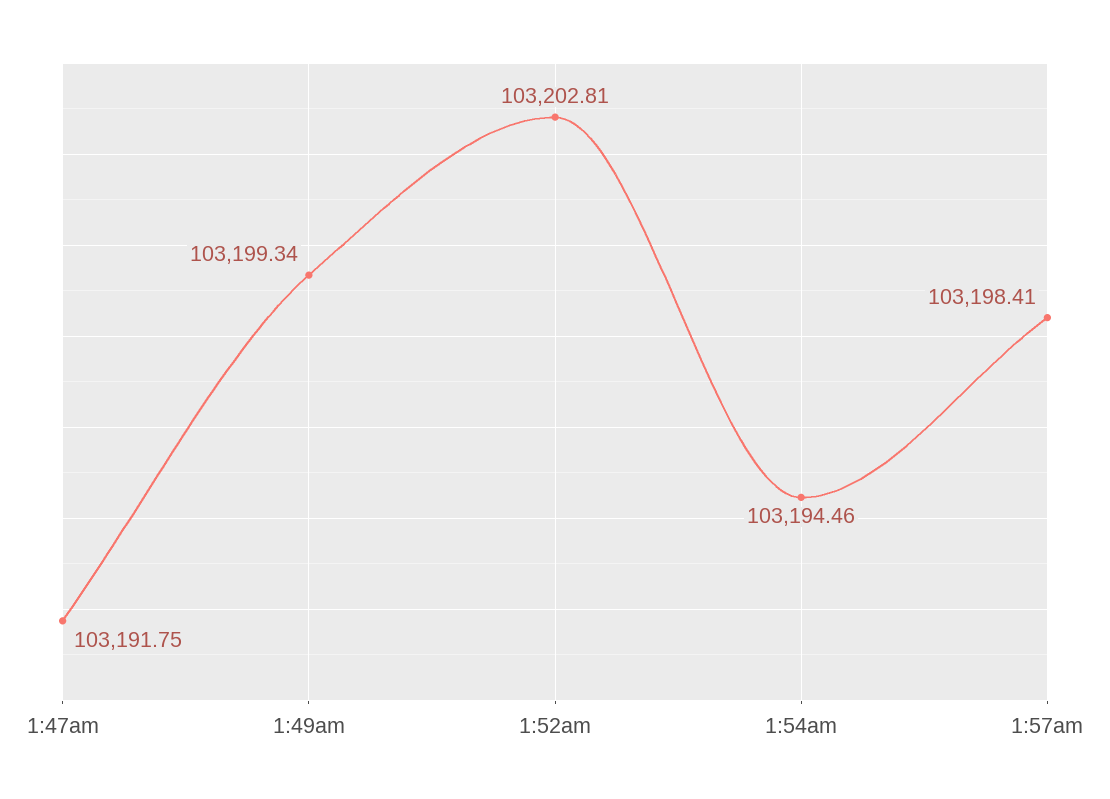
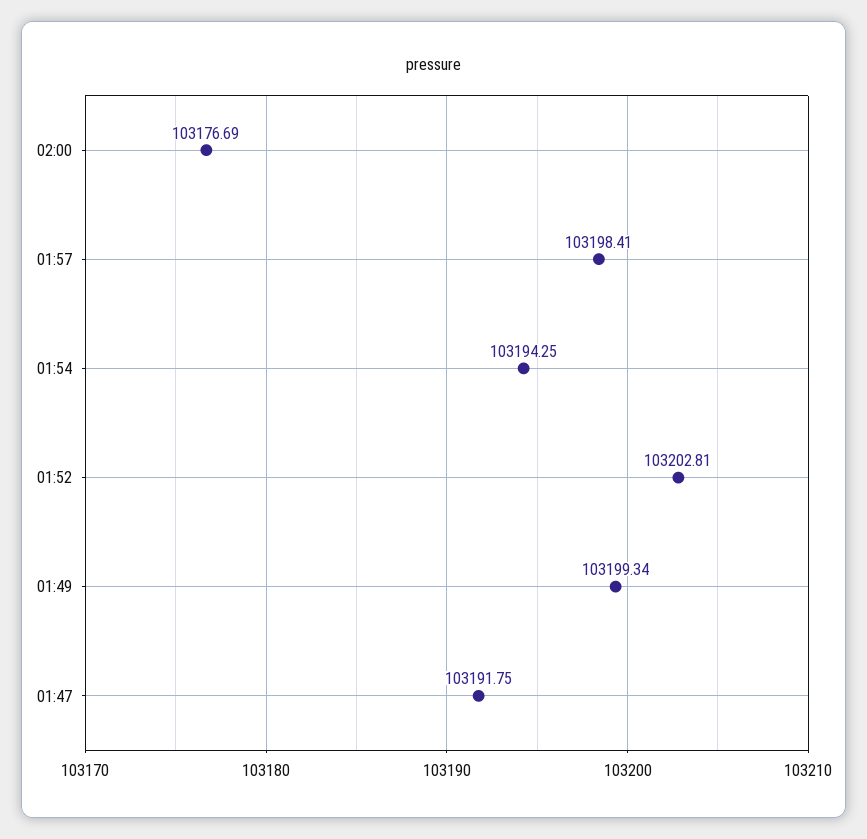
1:54am: 103194.46 -> 103194.25
02:00: none -> 103176.69

